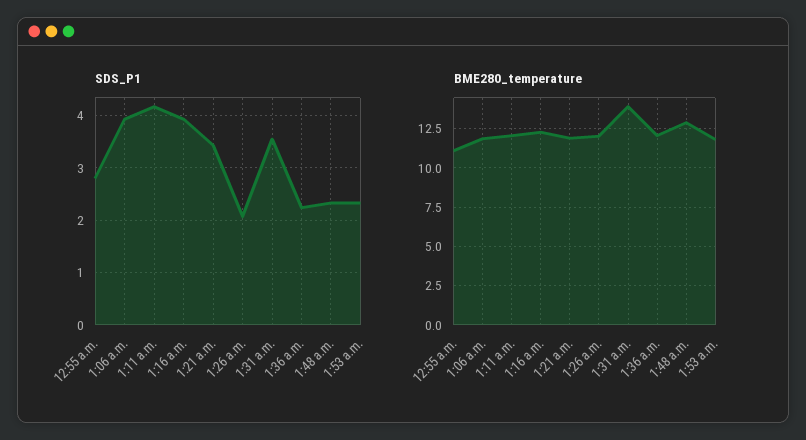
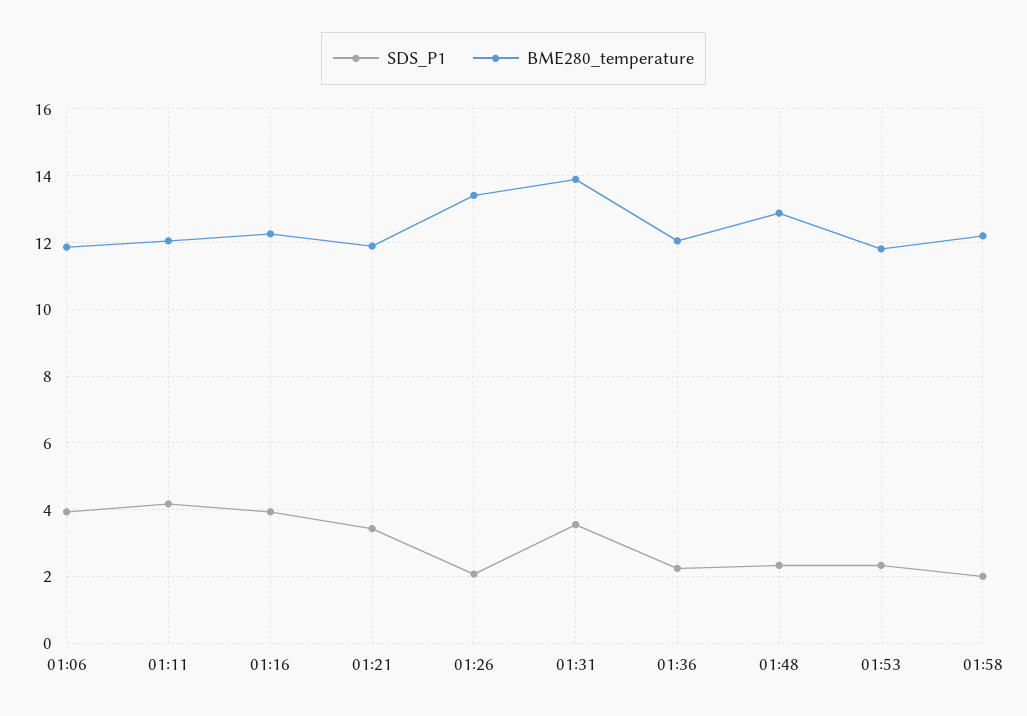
SDS_P1, 12:55 a.m.: 2.8 -> none
BME280_temperature, 12:55 a.m.: 11 -> none
BME280_temperature, 1:26 a.m.: 12 -> 13.4
SDS_P1, 01:58: none -> 2
BME280_temperature, 01:58: none -> 12.2

